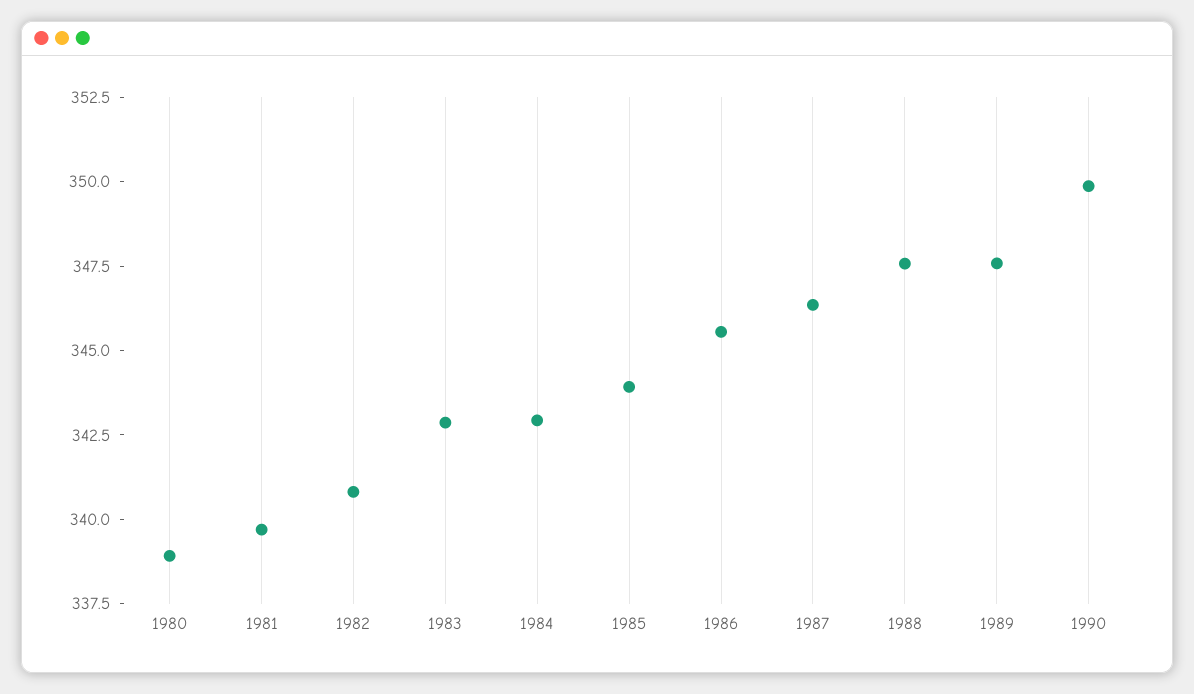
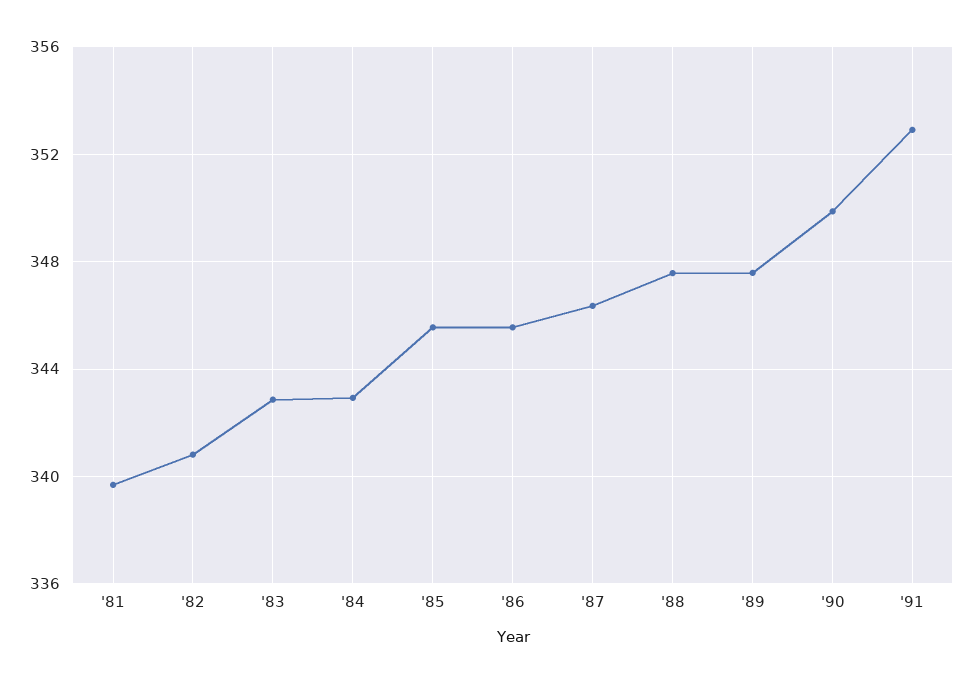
1980: 339 -> none
1985: 344 -> 345.5
'91: none -> 353

